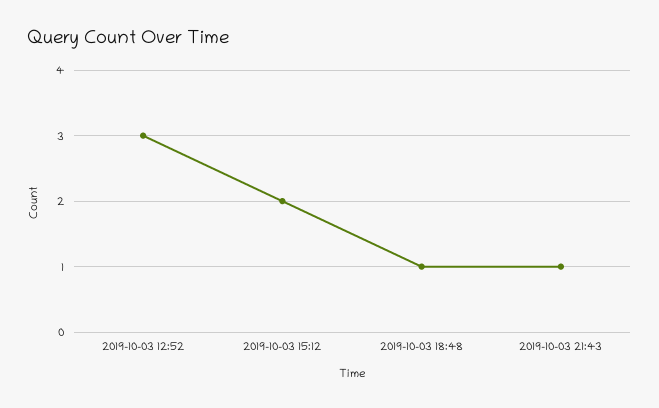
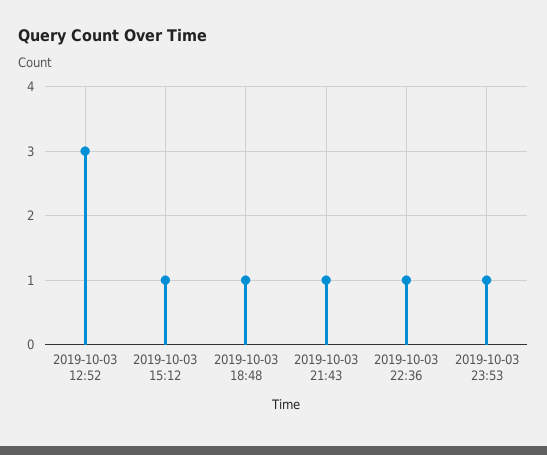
2019-10-03 15:12: 2 -> 1
2019-10-03 22:36: none -> 1
2019-10-03 23:53: none -> 1

